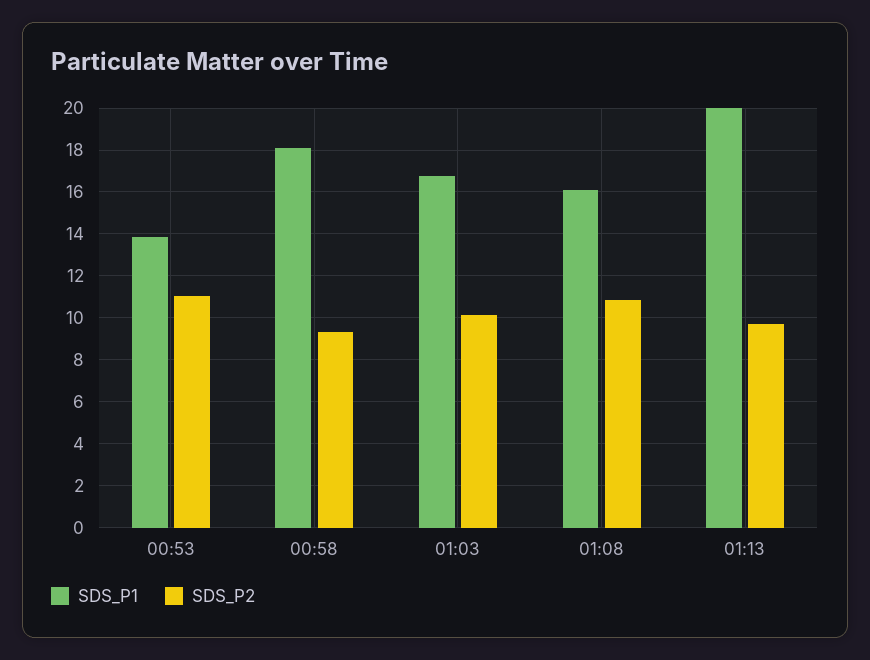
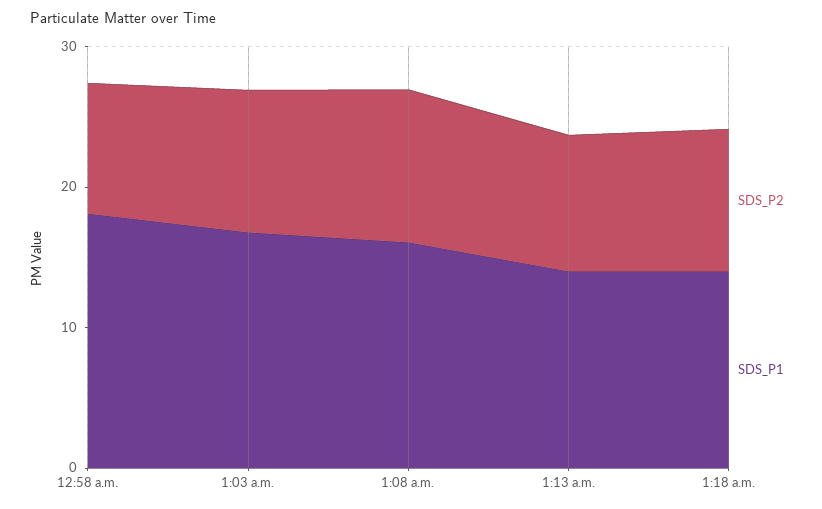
SDS_P1, 00:53: 14 -> none
SDS_P2, 00:53: 11 -> none
SDS_P1, 01:13: 20 -> 14
SDS_P2, 1:18 a.m.: none -> 10
SDS_P1, 1:18 a.m.: none -> 14

